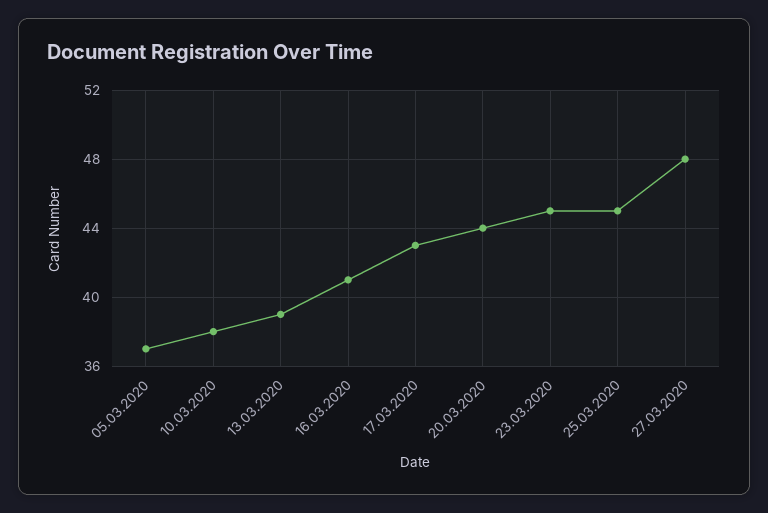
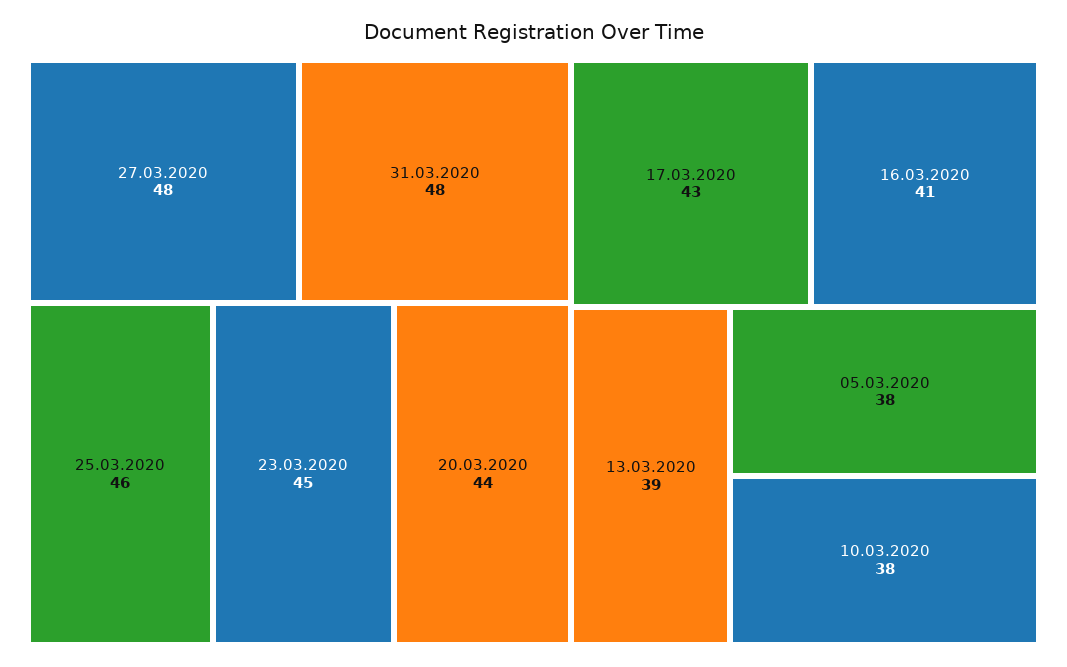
05.03.2020: 37 -> 38
25.03.2020: 45 -> 46
31.03.2020: none -> 48

